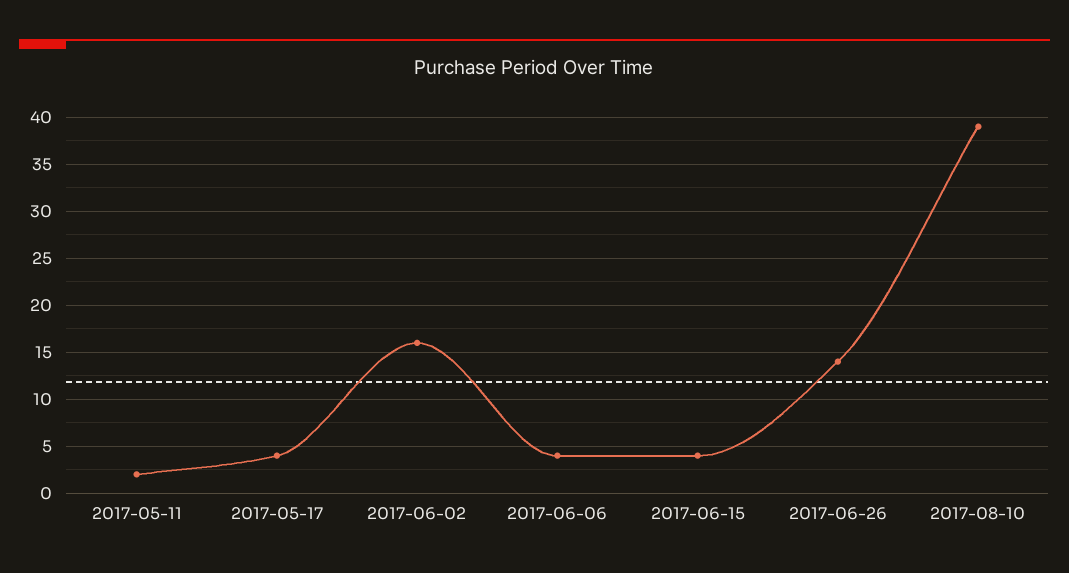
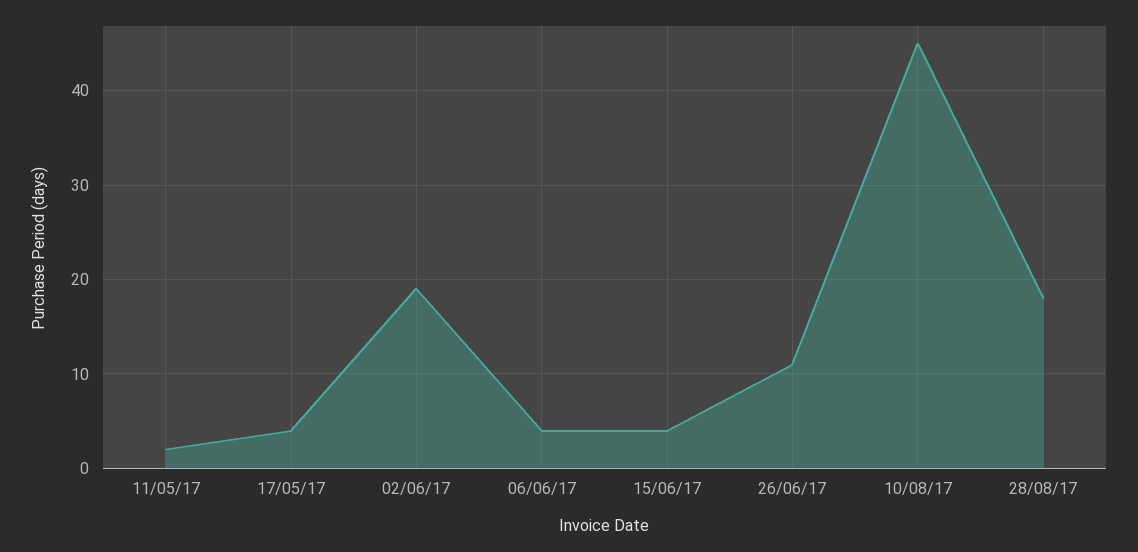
2017-06-02: 16 -> 19
2017-06-26: 14 -> 11
2017-08-10: 39 -> 45
28/08/17: none -> 18

